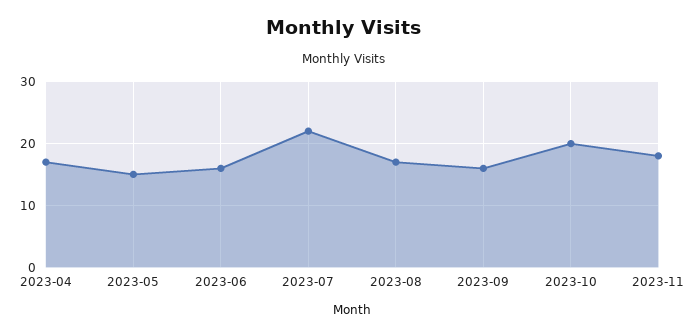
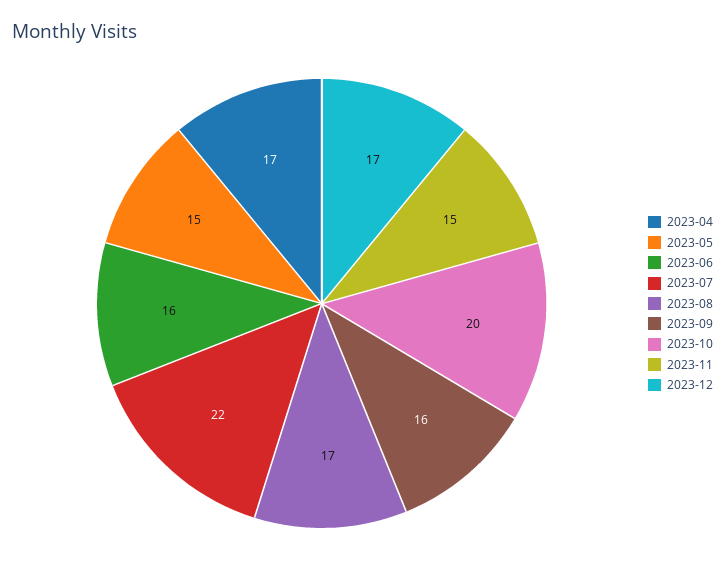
2023-11: 18 -> 15
2023-12: none -> 17

